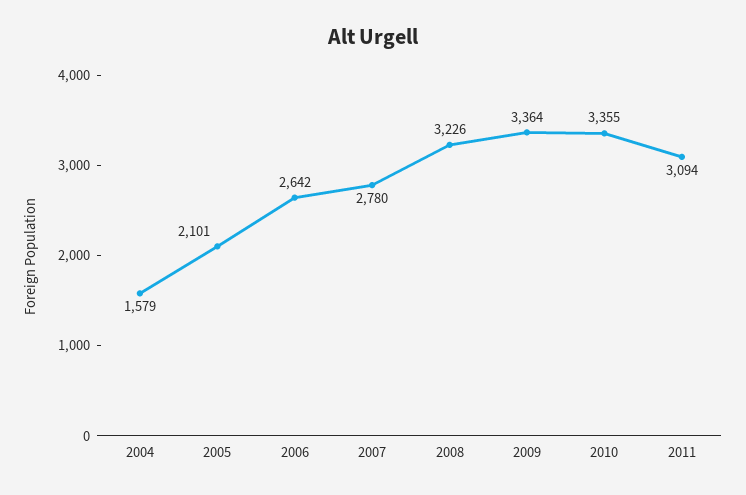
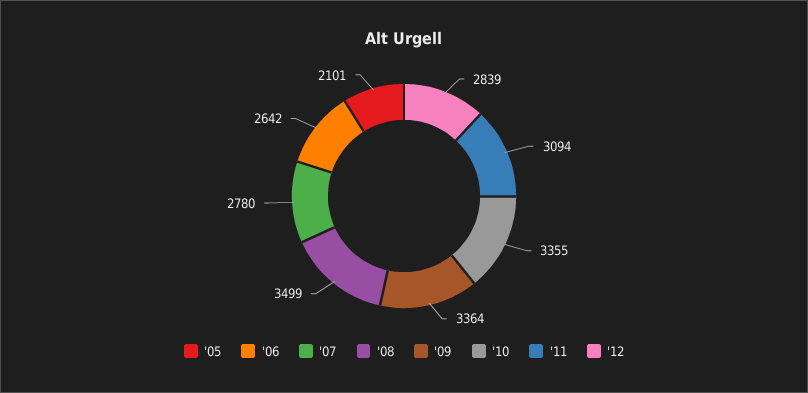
2004: 1579 -> none
2008: 3226 -> 3499
'12: none -> 2839

